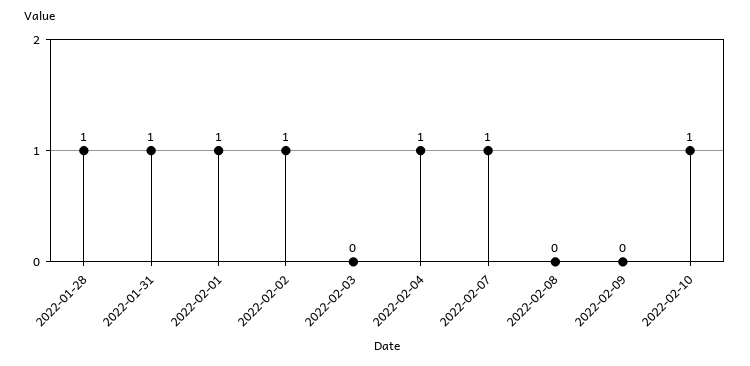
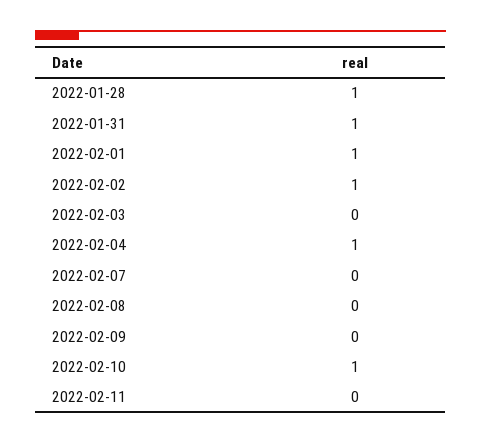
2022-02-07: 1 -> 0
2022-02-11: none -> 0

